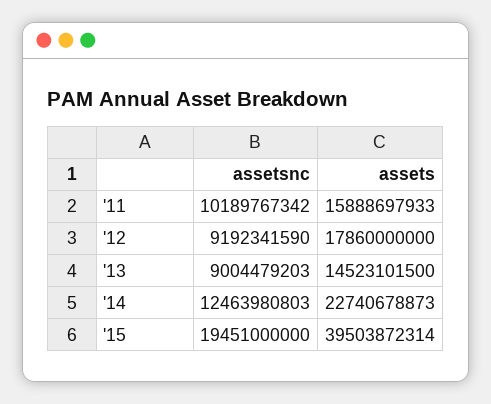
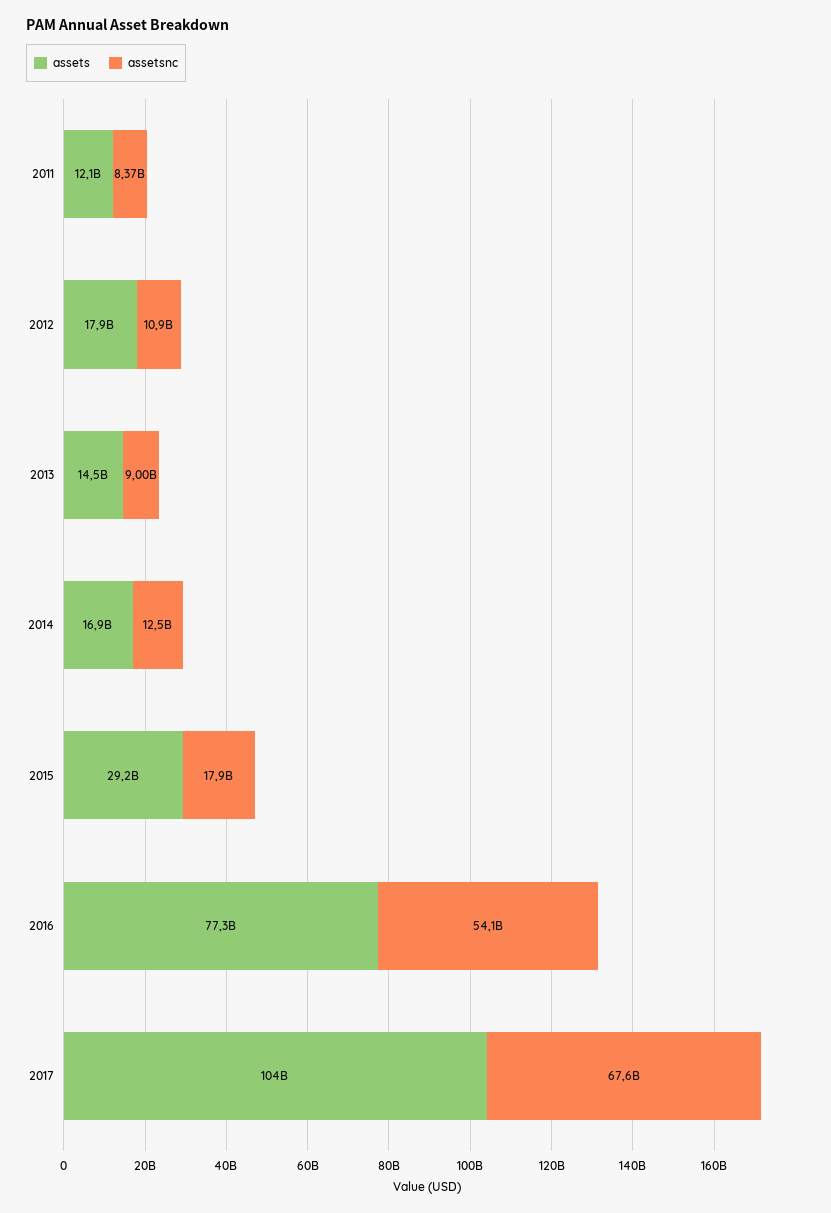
assetsnc, '11: 10189767342 -> 8370000000
assets, '11: 15888697933 -> 12100000000
assetsnc, '12: 9192341590 -> 10900000000
assets, '14: 22740678873 -> 16900000000
assetsnc, '15: 19451000000 -> 17900000000
assets, '15: 39503872314 -> 29200000000
assets, 2016: none -> 77300000000
assetsnc, 2016: none -> 54100000000
assets, 2017: none -> 104000000000
assetsnc, 2017: none -> 67600000000

